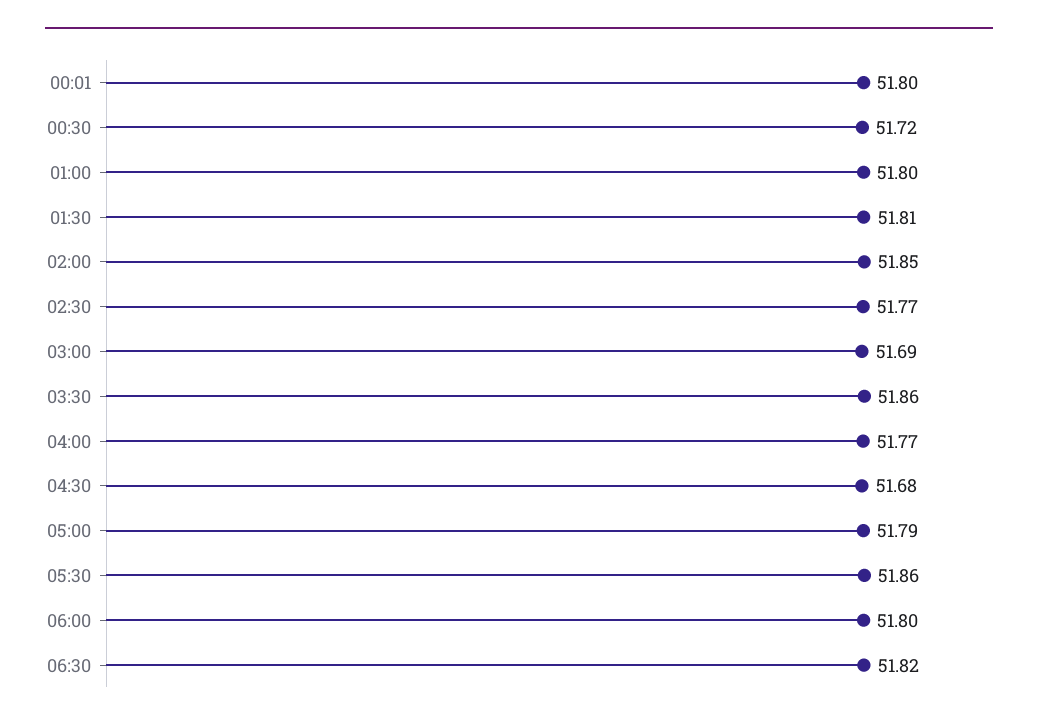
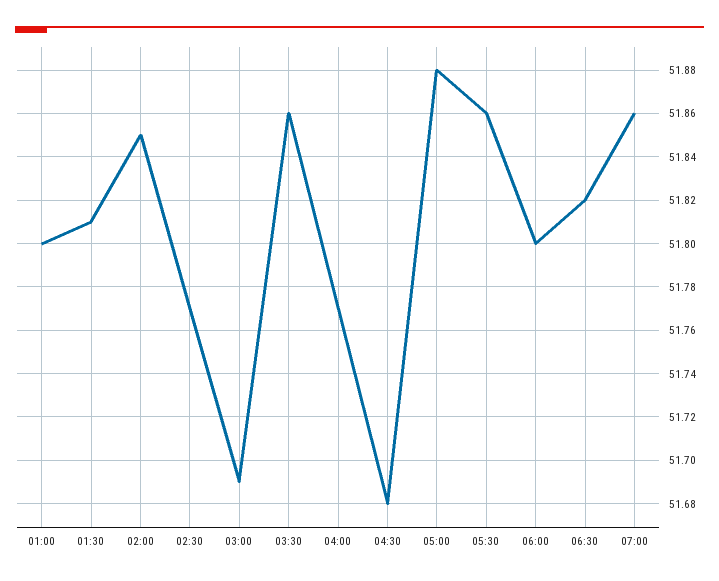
00:01: 51.8 -> none
00:30: 51.72 -> none
05:00: 51.79 -> 51.88
07:00: none -> 51.86

